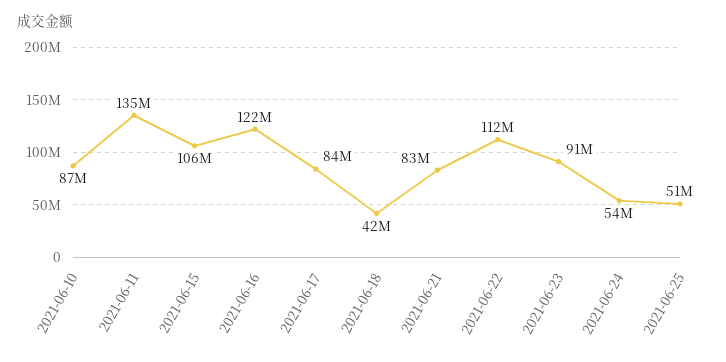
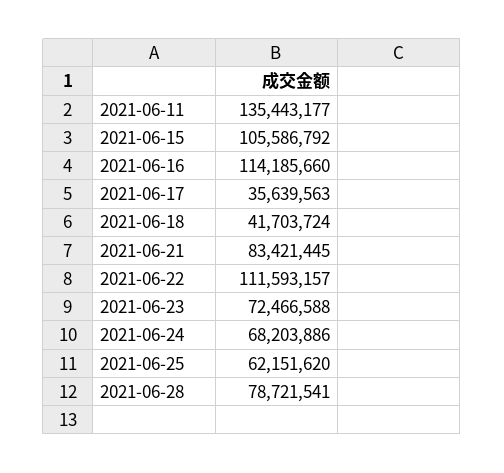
2021-06-10: 87000000 -> none
2021-06-16: 122000000 -> 114185660
2021-06-17: 84000000 -> 35639563
2021-06-23: 91000000 -> 72466588
2021-06-24: 54000000 -> 68203886
2021-06-25: 51000000 -> 62151620
2021-06-28: none -> 78721541

